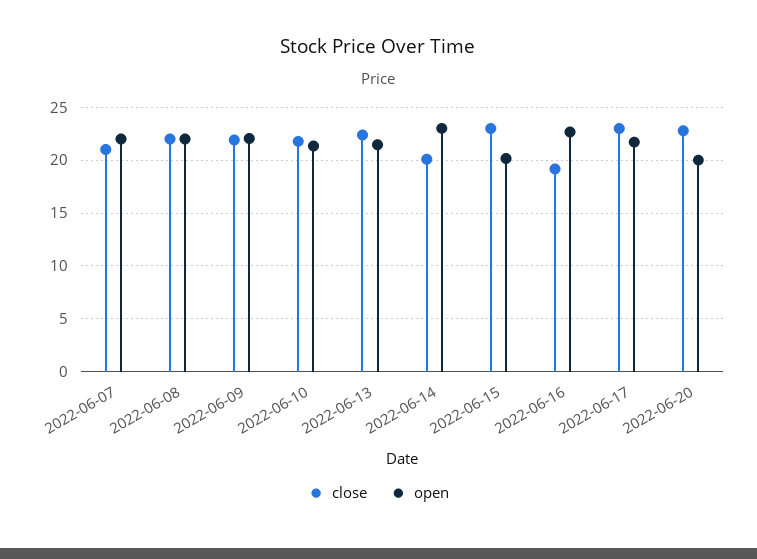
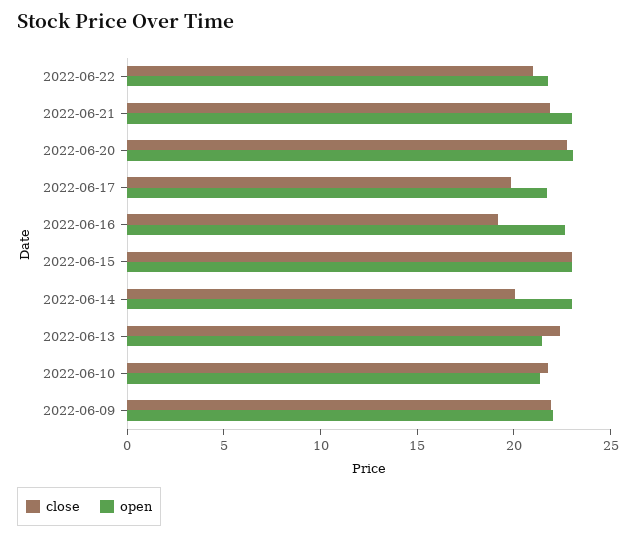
close, 2022-06-07: 21 -> none
open, 2022-06-07: 22 -> none
close, 2022-06-08: 22 -> none
open, 2022-06-08: 22 -> none
open, 2022-06-15: 20 -> 23
close, 2022-06-17: 23 -> 20
open, 2022-06-20: 20 -> 23
close, 2022-06-22: none -> 21
open, 2022-06-22: none -> 22
close, 2022-06-21: none -> 22
open, 2022-06-21: none -> 23

